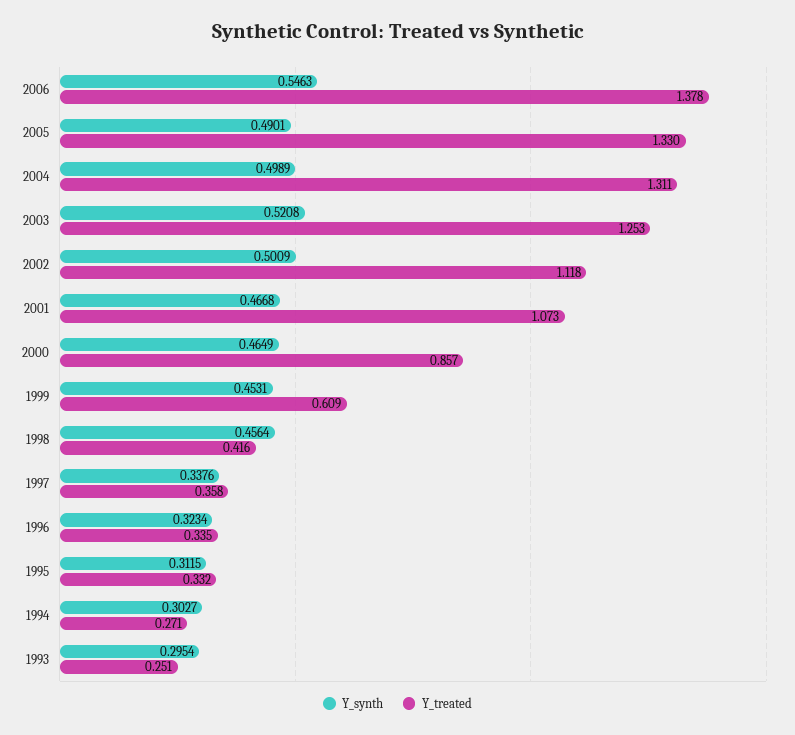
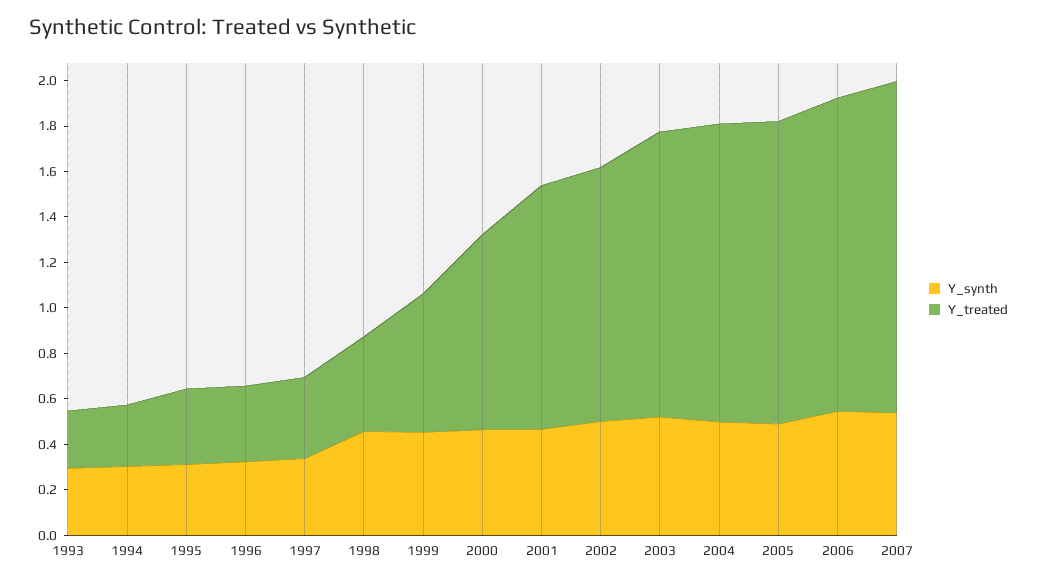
Y_synth, 2007: none -> 0.55
Y_treated, 2007: none -> 1.45

